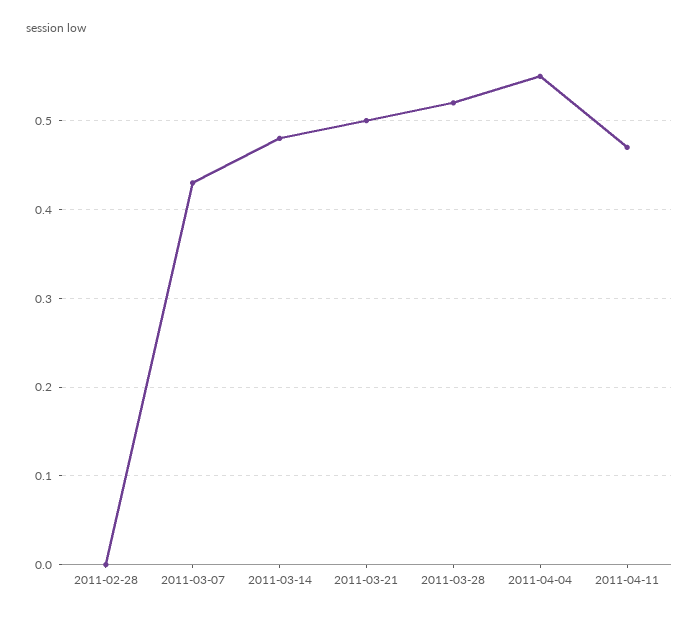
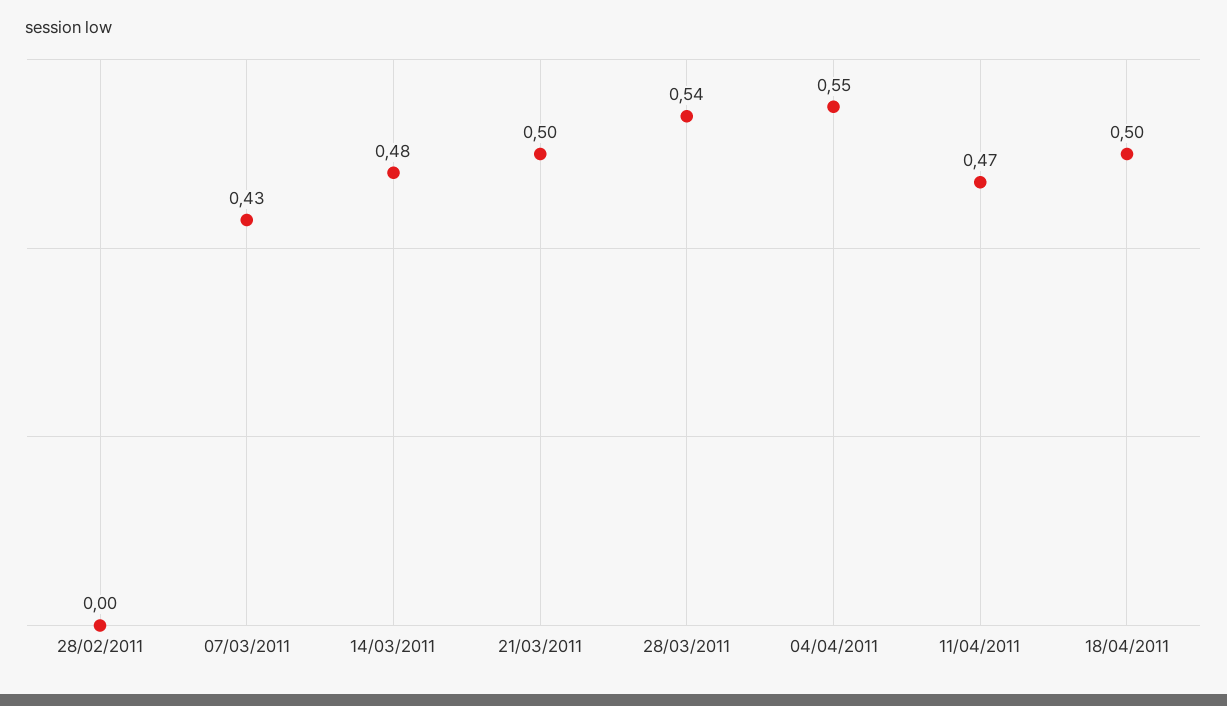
2011-03-28: 0.52 -> 0.54
18/04/2011: none -> 0.5

